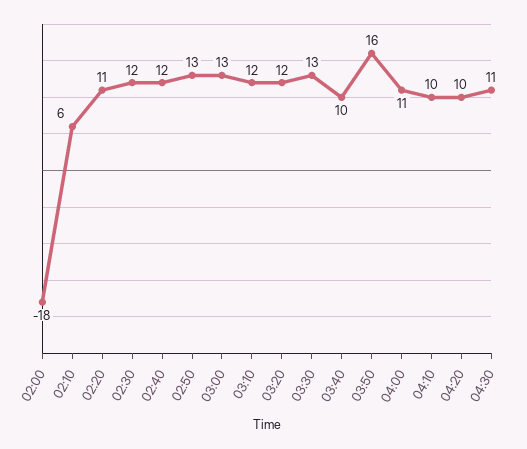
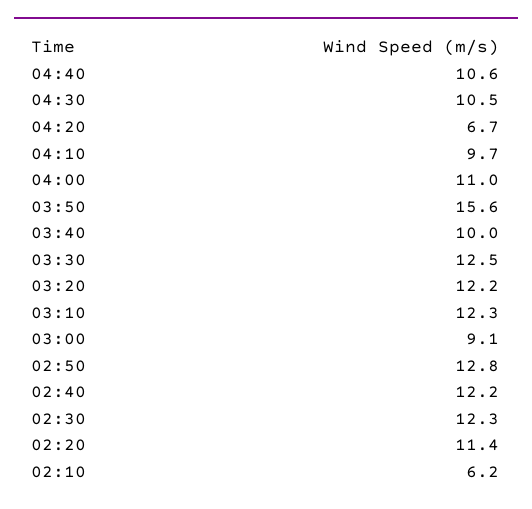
02:00: -18 -> none
03:00: 13 -> 9.1
04:20: 10 -> 6.7
04:40: none -> 10.6

